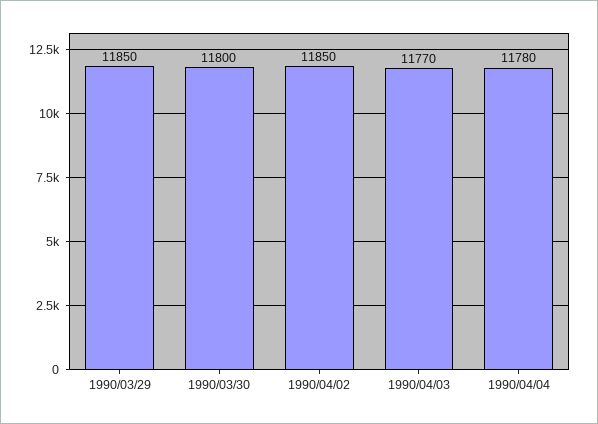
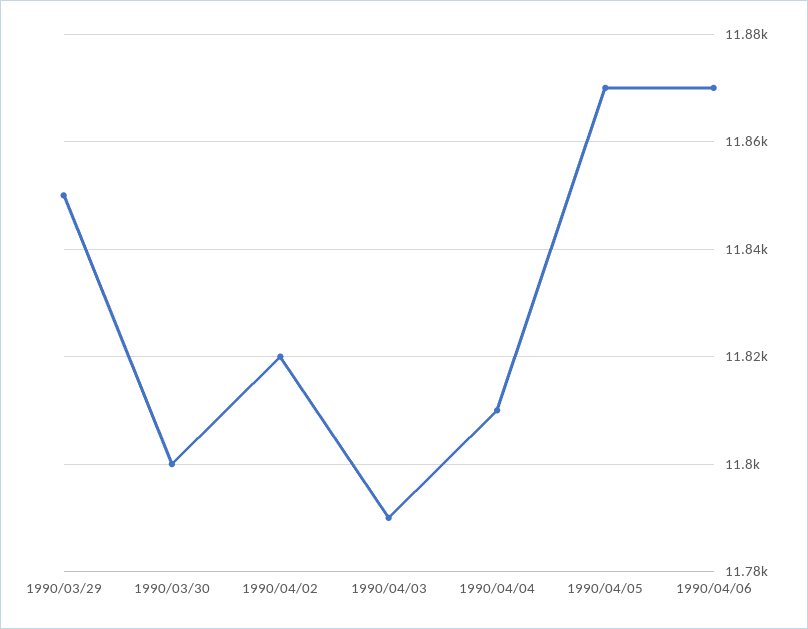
1990/04/02: 11850 -> 11820
1990/04/03: 11770 -> 11790
1990/04/04: 11780 -> 11810
1990/04/05: none -> 11870
1990/04/06: none -> 11870

